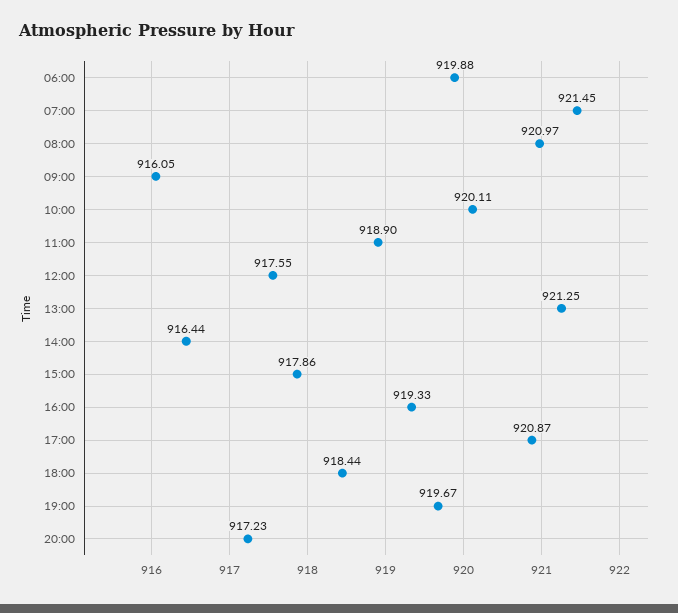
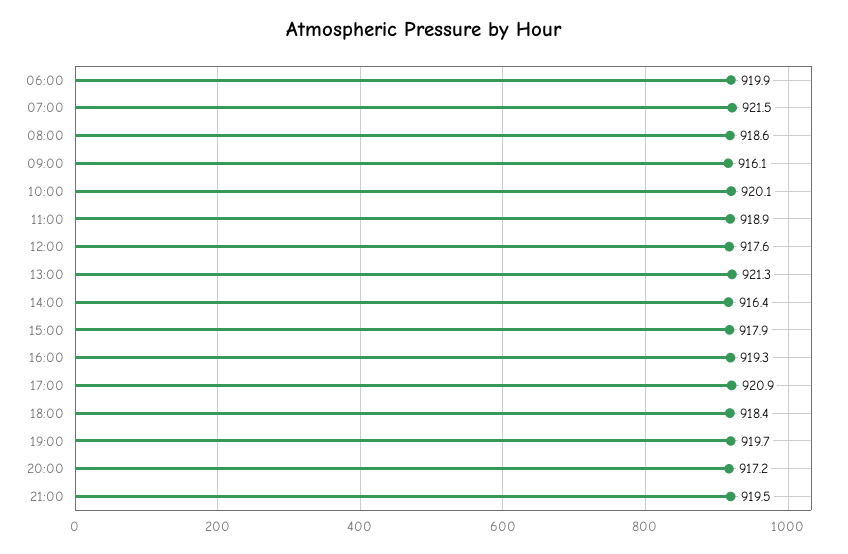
08:00: 920.97 -> 918.6
21:00: none -> 919.5

